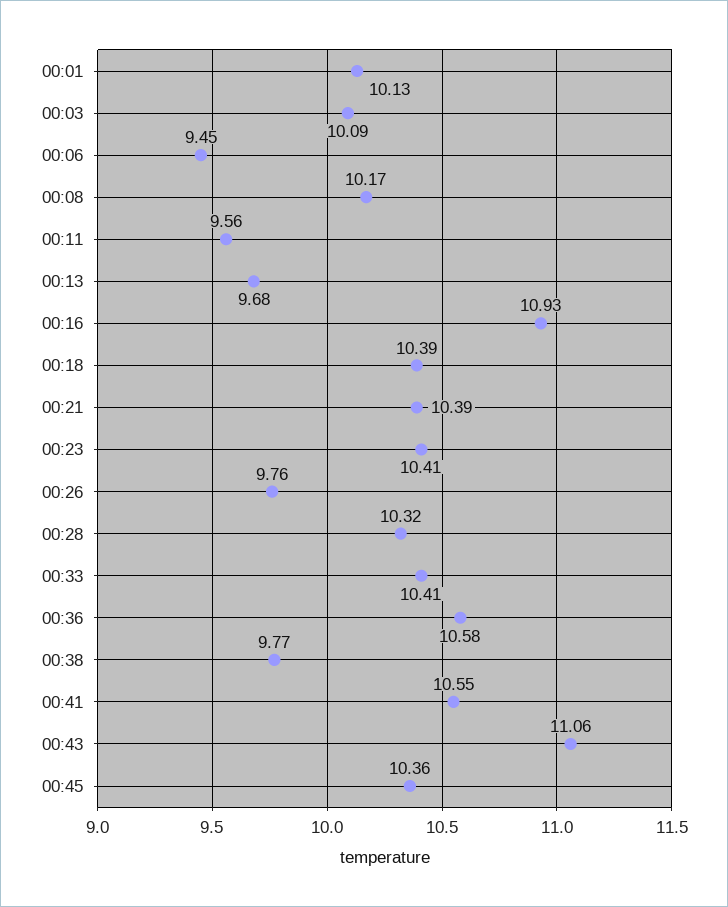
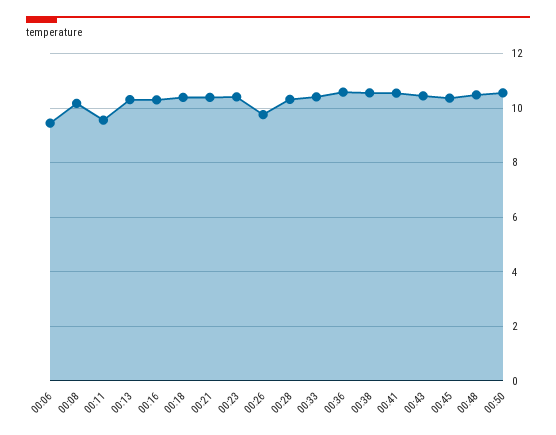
00:01: 10.13 -> none
00:03: 10.09 -> none
00:13: 9.68 -> 10.25
00:16: 10.93 -> 10.25
00:38: 9.77 -> 10.5
00:43: 11.06 -> 10.5
00:48: none -> 10.5
00:50: none -> 10.5

